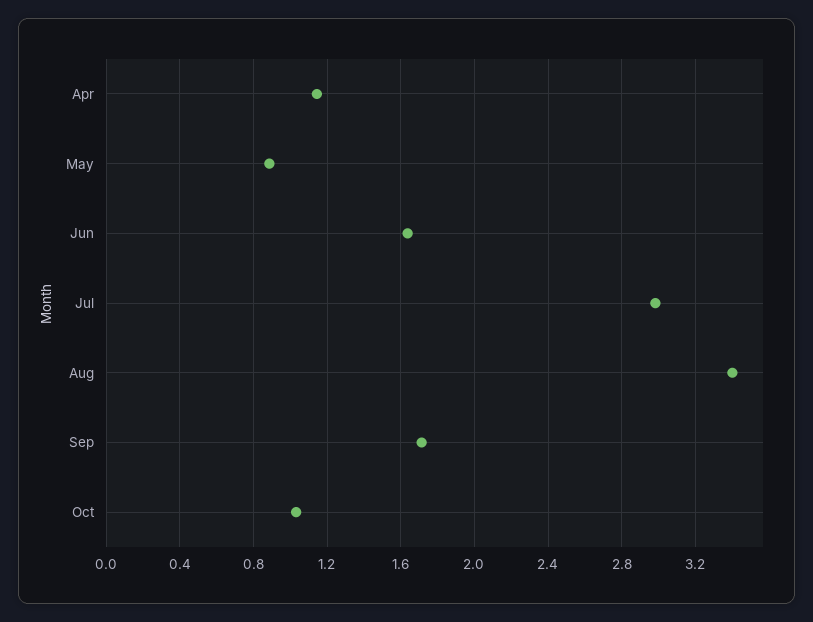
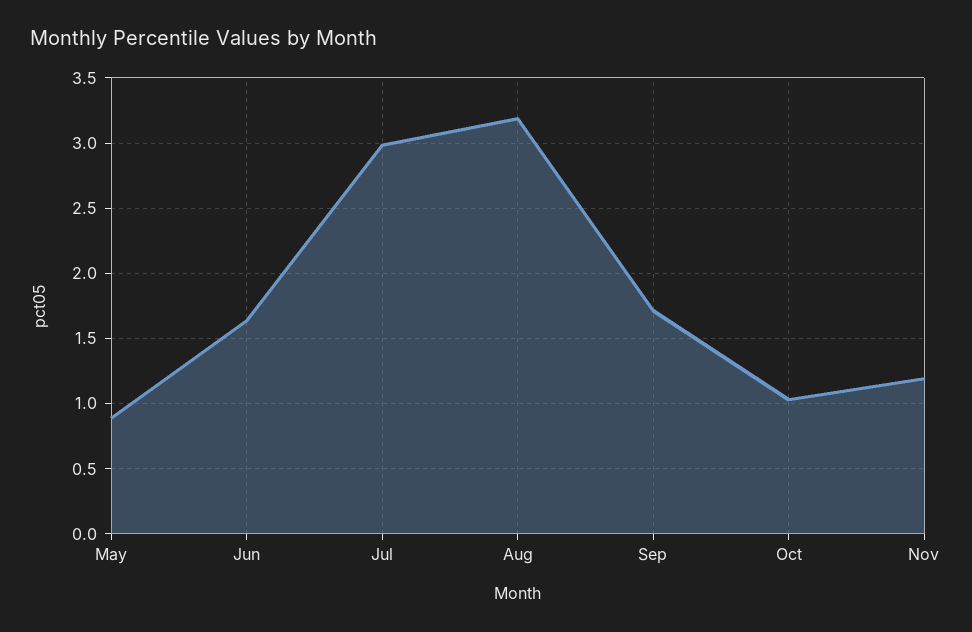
Apr: 1.15 -> none
Aug: 3.4 -> 3.2
Nov: none -> 1.2

